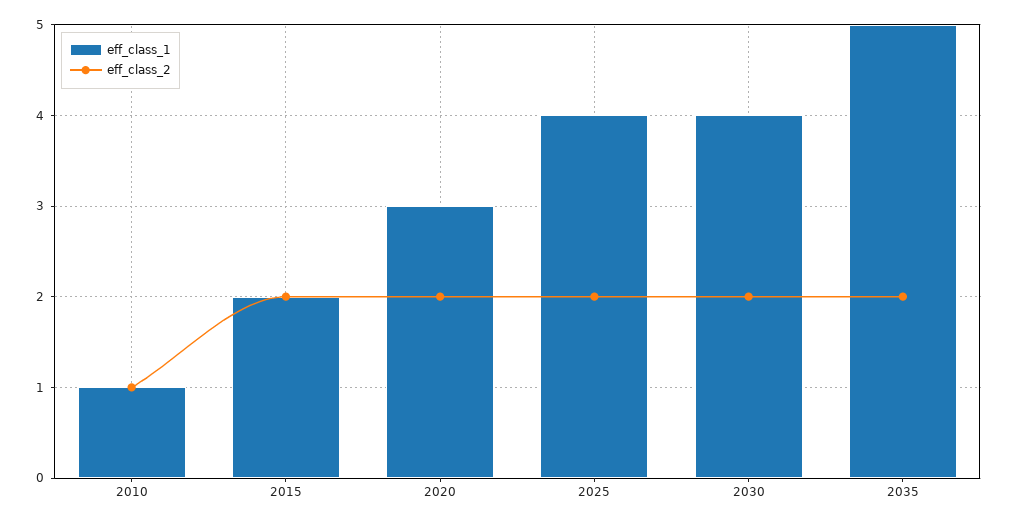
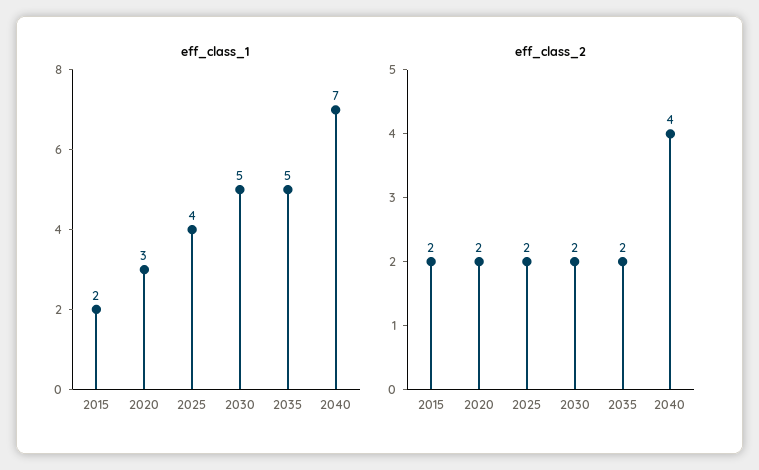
eff_class_1, 2010: 1 -> none
eff_class_2, 2010: 1 -> none
eff_class_1, 2030: 4 -> 5
eff_class_1, 2040: none -> 7
eff_class_2, 2040: none -> 4

